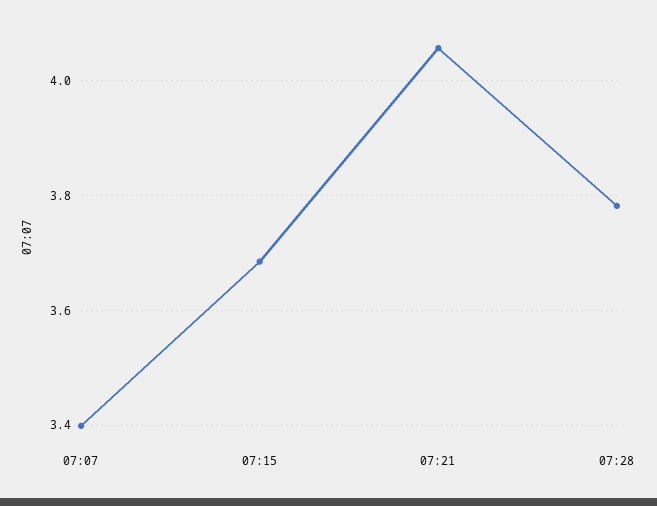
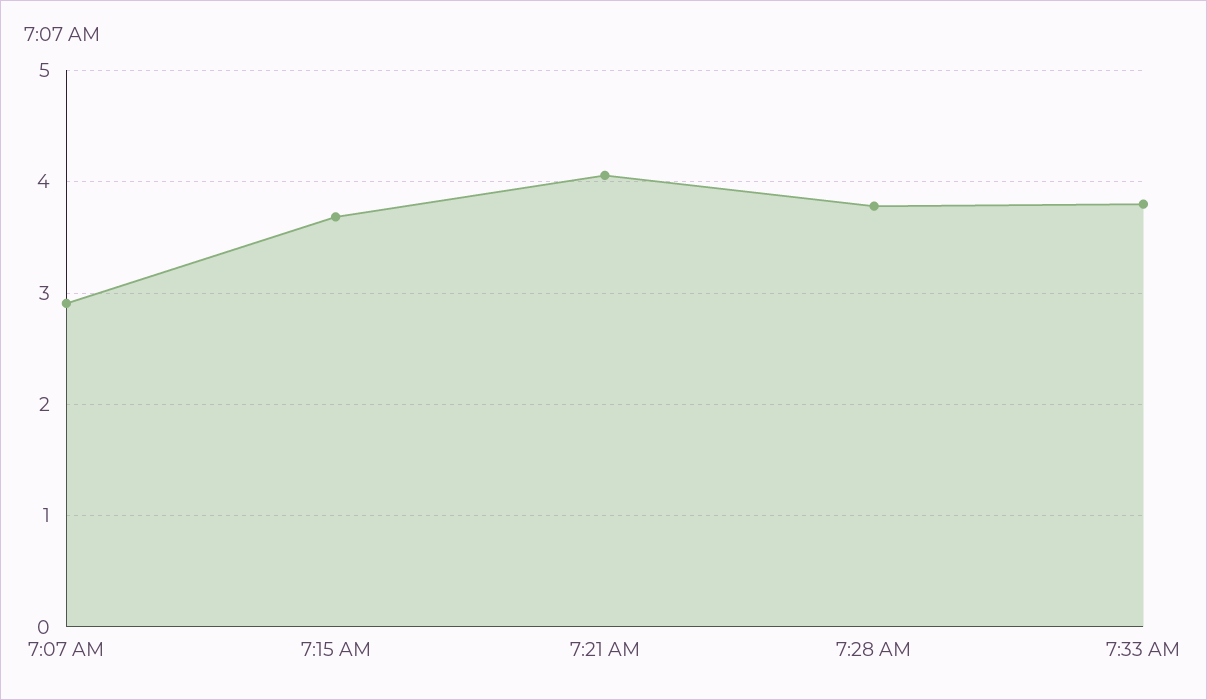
07:07: 3.4 -> 2.9
7:33 AM: none -> 3.8

